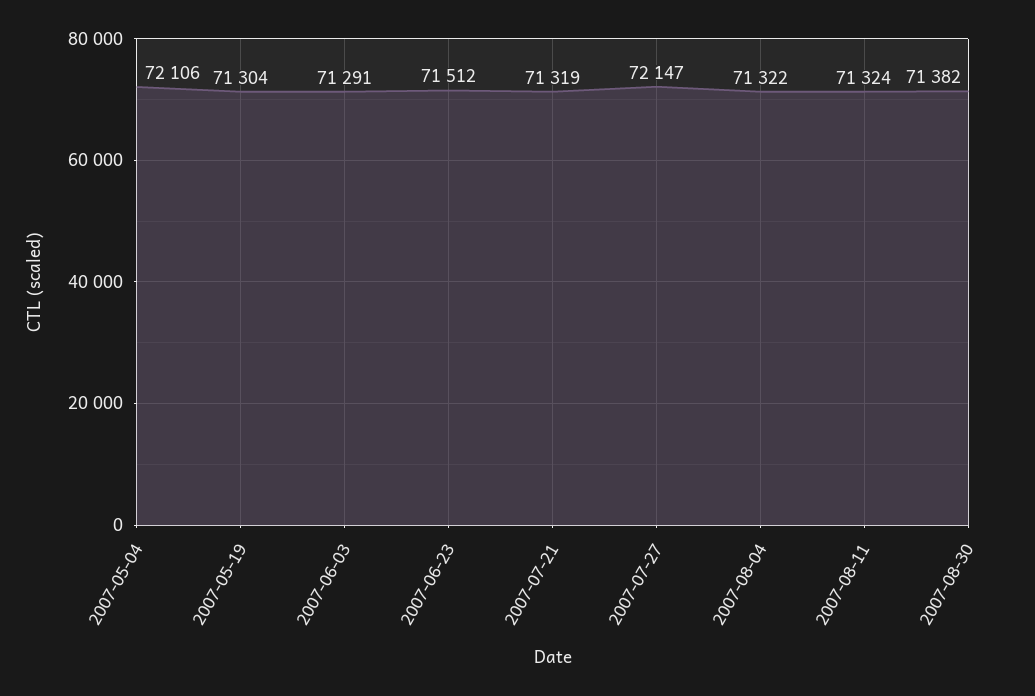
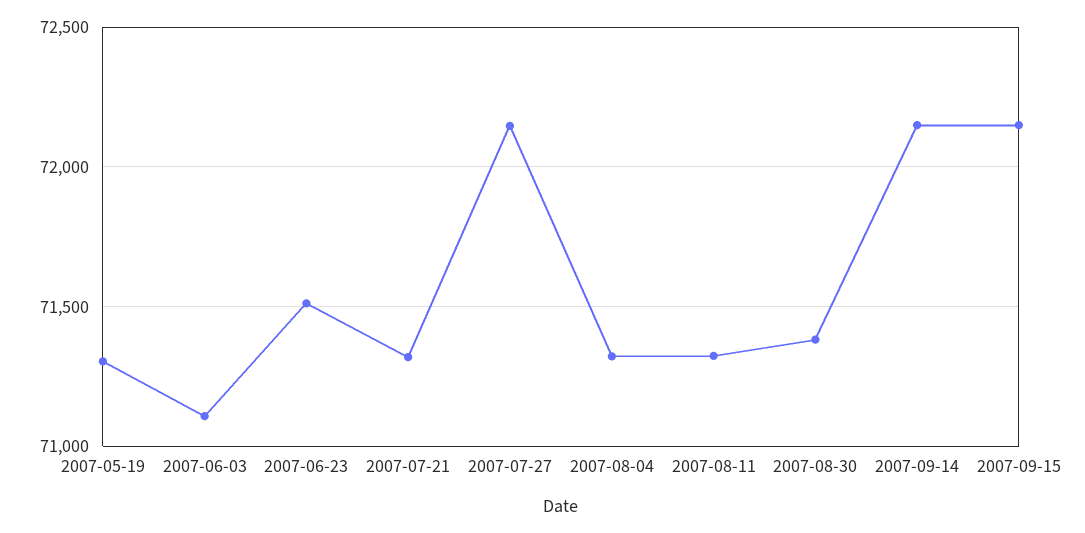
2007-05-04: 72106 -> none
2007-06-03: 71291 -> 71100
2007-09-14: none -> 72150
2007-09-15: none -> 72150

